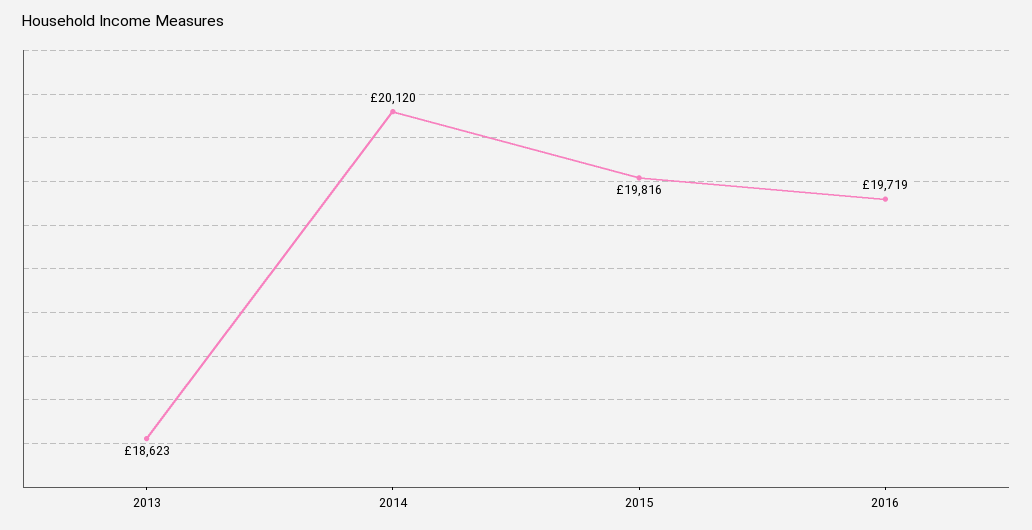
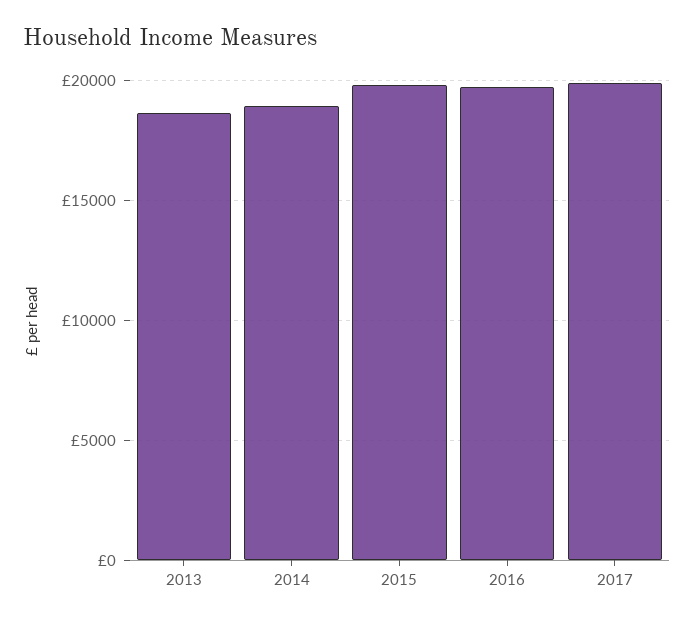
2014: 20120 -> 19000
2017: none -> 20000

